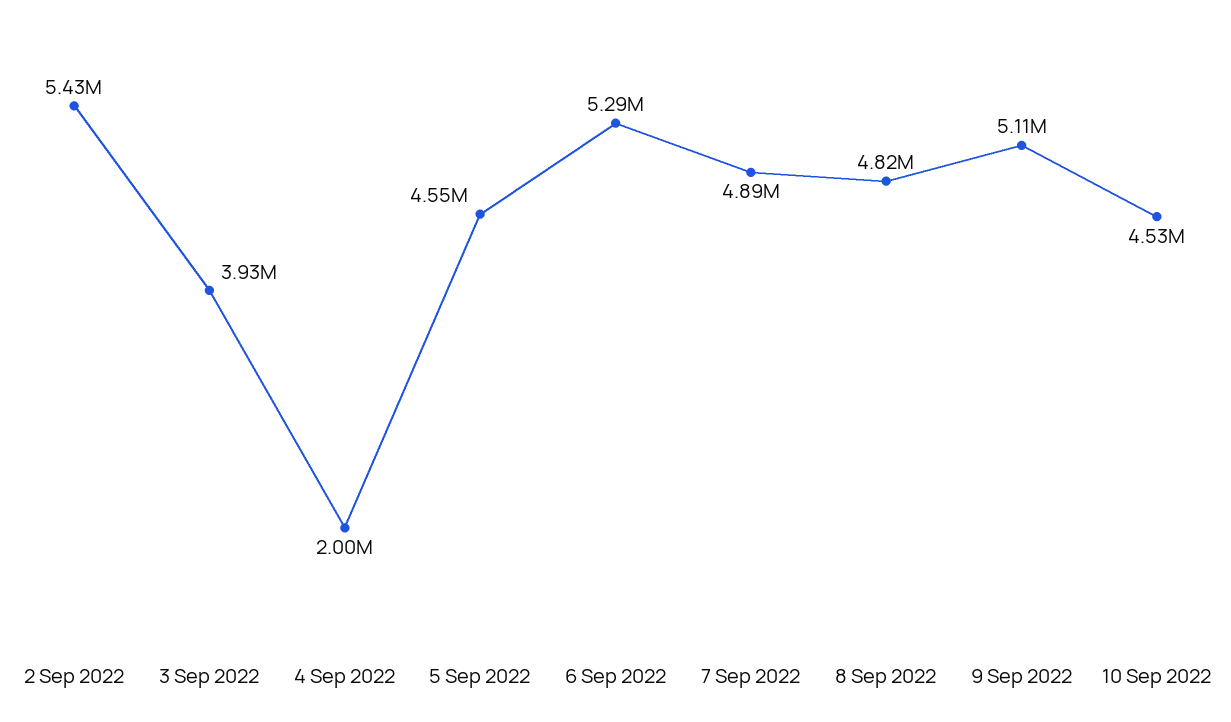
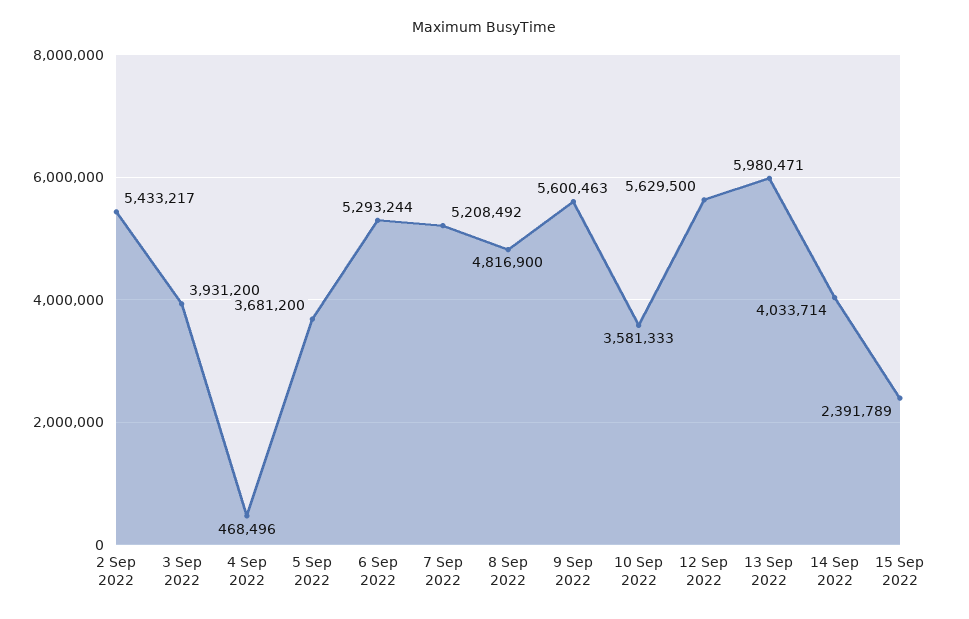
4 Sep 2022: 2000000 -> 468496
5 Sep 2022: 4550000 -> 3681200
7 Sep 2022: 4890000 -> 5208492
9 Sep 2022: 5110000 -> 5600463
10 Sep 2022: 4530000 -> 3581333
12 Sep 2022: none -> 5629500
13 Sep 2022: none -> 5980471
14 Sep 2022: none -> 4033714
15 Sep 2022: none -> 2391789

